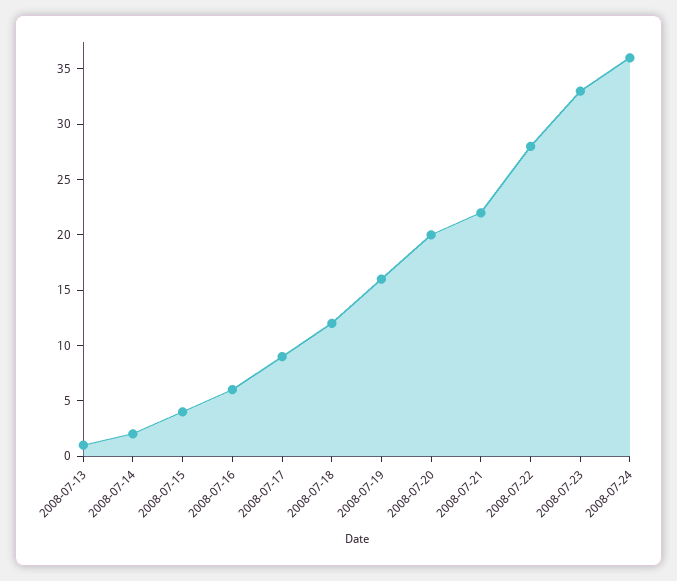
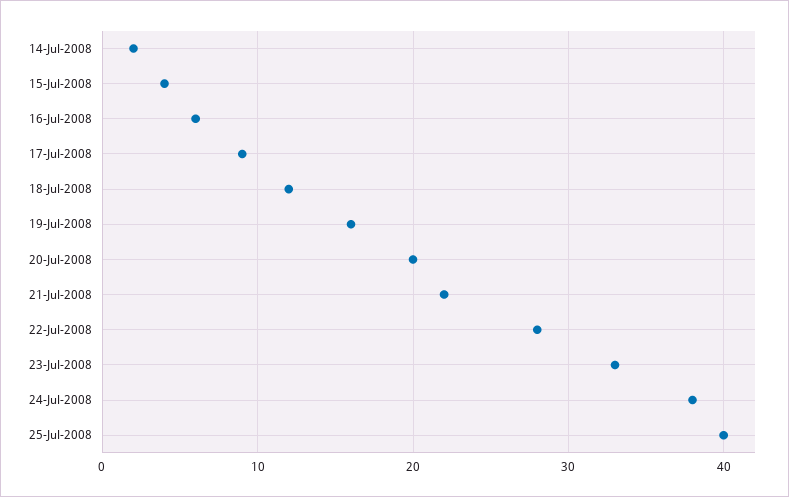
2008-07-13: 1 -> none
2008-07-24: 36 -> 38
25-Jul-2008: none -> 40

